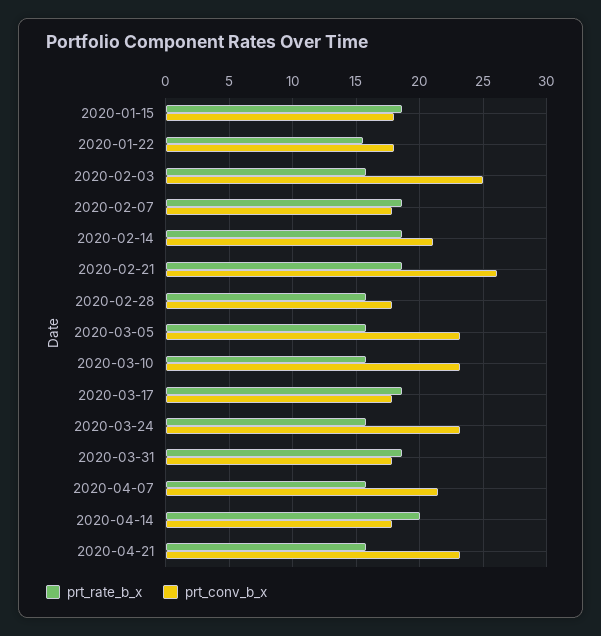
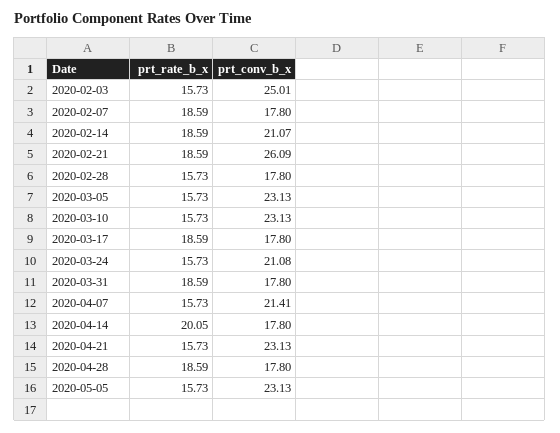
prt_rate_b_x, 2020-01-15: 18.5 -> none
prt_conv_b_x, 2020-01-15: 18 -> none
prt_rate_b_x, 2020-01-22: 15.5 -> none
prt_conv_b_x, 2020-01-22: 18 -> none
prt_conv_b_x, 2020-03-24: 23 -> 21.08
prt_rate_b_x, 2020-04-28: none -> 18.59
prt_conv_b_x, 2020-04-28: none -> 17.8
prt_rate_b_x, 2020-05-05: none -> 15.73
prt_conv_b_x, 2020-05-05: none -> 23.13

